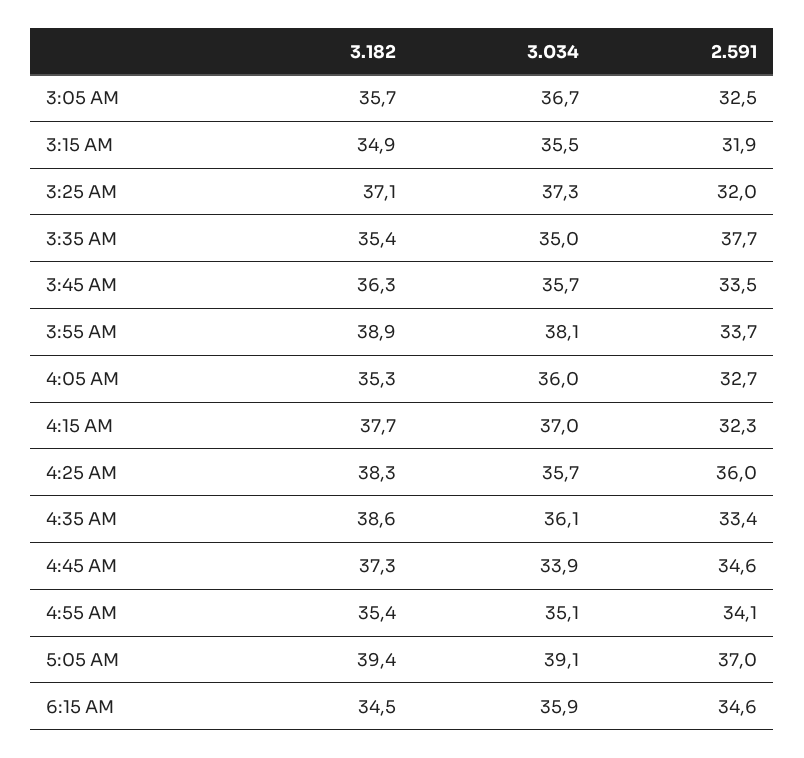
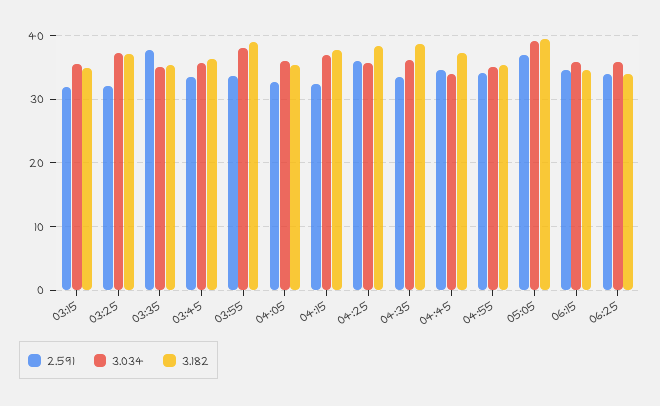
3.182, 3:05 AM: 35.7 -> none
3.034, 3:05 AM: 36.7 -> none
2.591, 3:05 AM: 32.5 -> none
2.591, 06:25: none -> 34
3.034, 06:25: none -> 36
3.182, 06:25: none -> 34

